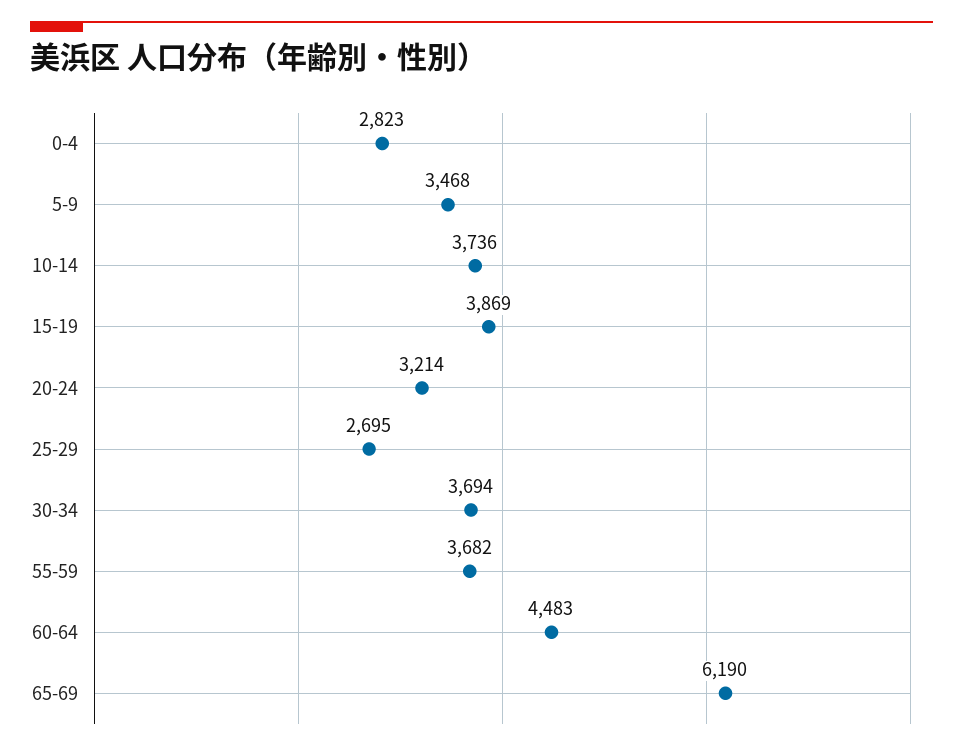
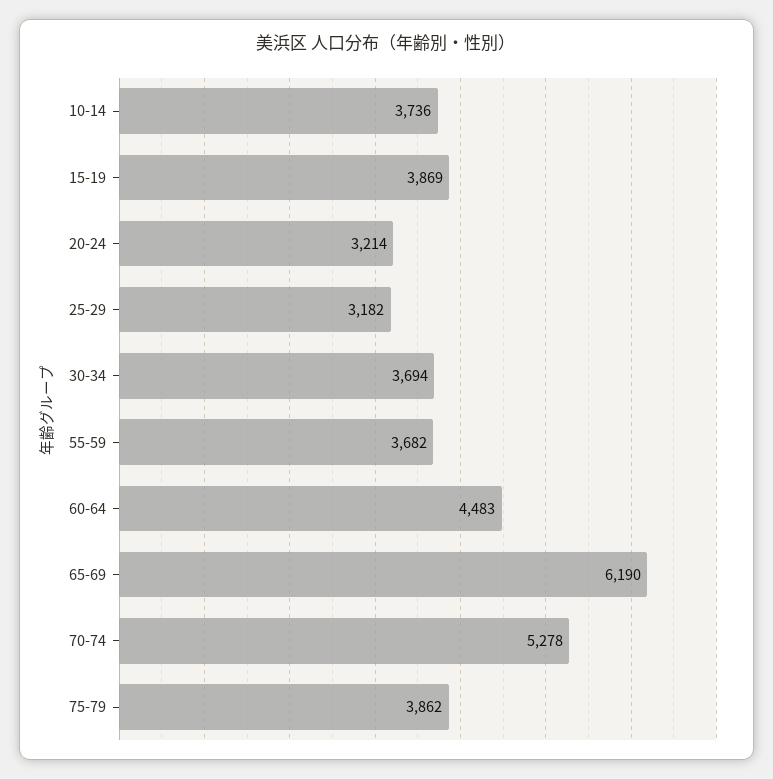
0-4: 2823 -> none
5-9: 3468 -> none
25-29: 2695 -> 3182
70-74: none -> 5278
75-79: none -> 3862

